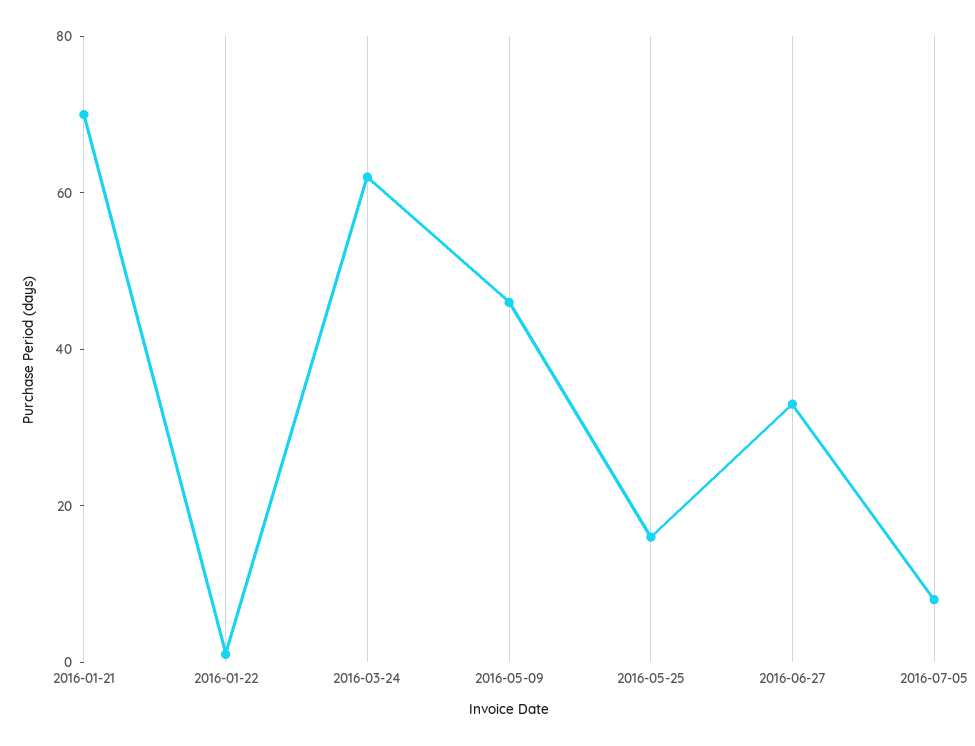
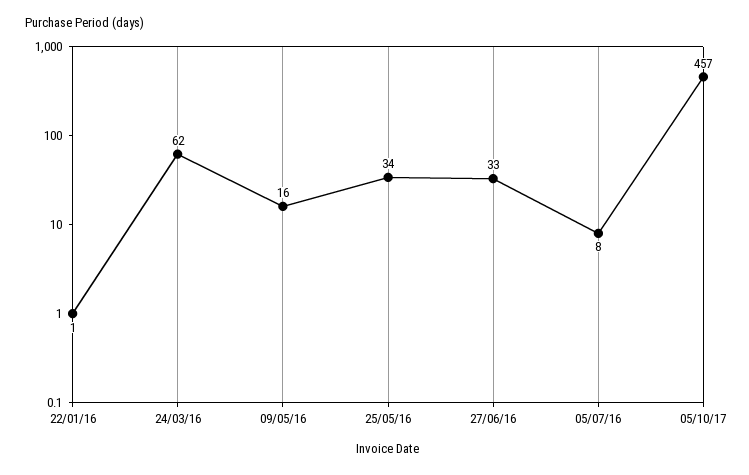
2016-01-21: 70 -> none
2016-05-09: 45 -> 16
2016-05-25: 15 -> 34
05/10/17: none -> 457

